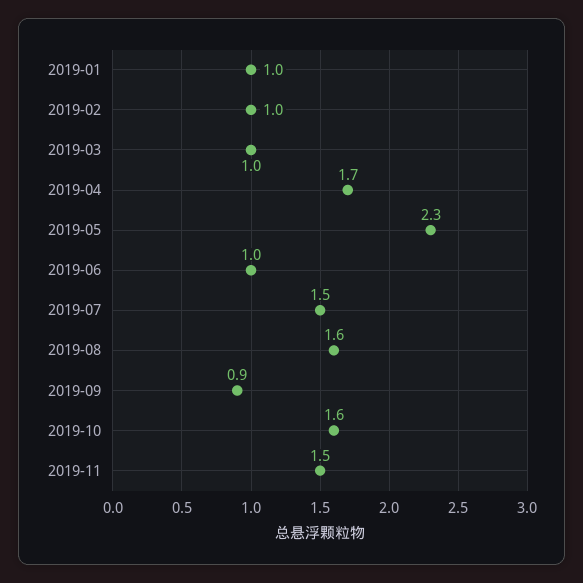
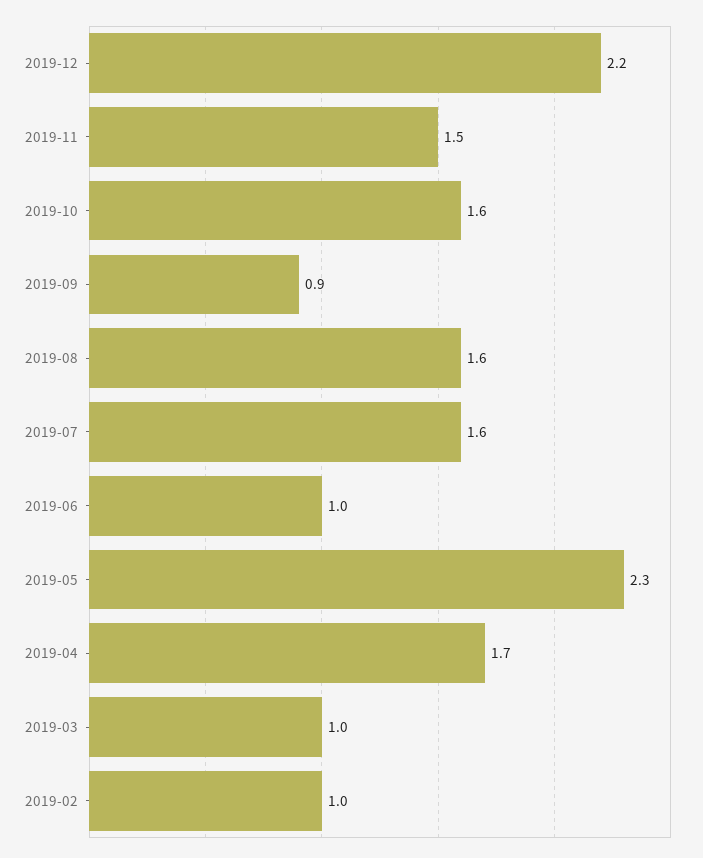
2019-01: 1 -> none
2019-07: 1.5 -> 1.6
2019-12: none -> 2.2

